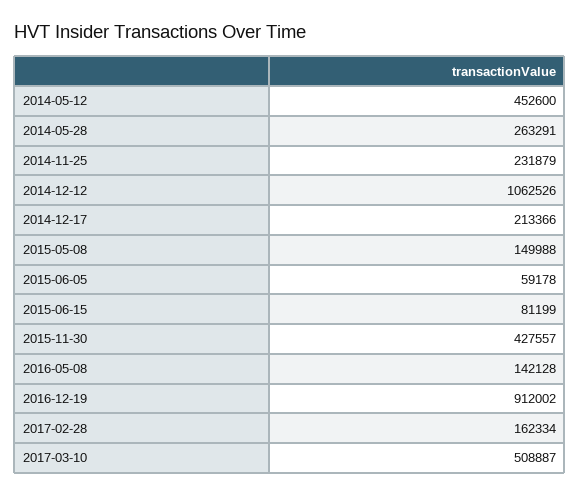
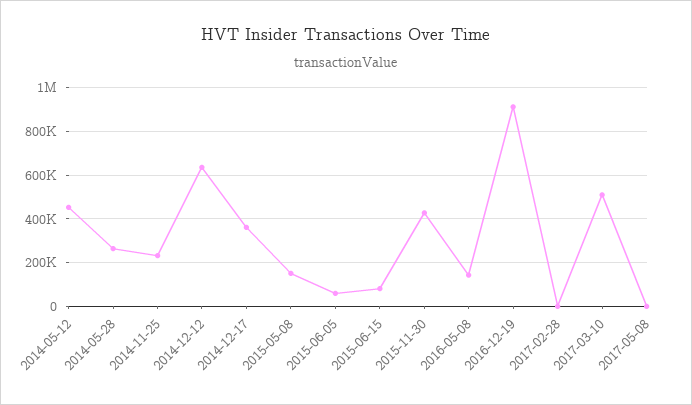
2014-12-12: 1062526 -> 650000
2014-12-17: 213366 -> 350000
2017-02-28: 162334 -> 0
2017-05-08: none -> 0

